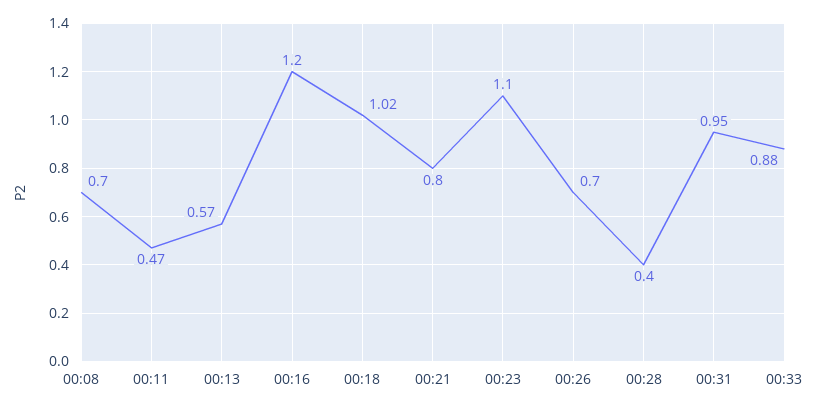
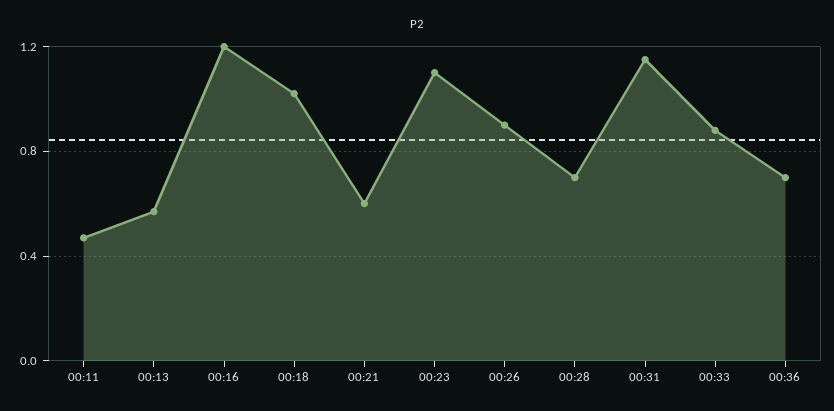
00:08: 0.7 -> none
00:21: 0.8 -> 0.6
00:26: 0.7 -> 0.9
00:28: 0.4 -> 0.7
00:31: 0.95 -> 1.15
00:36: none -> 0.7

